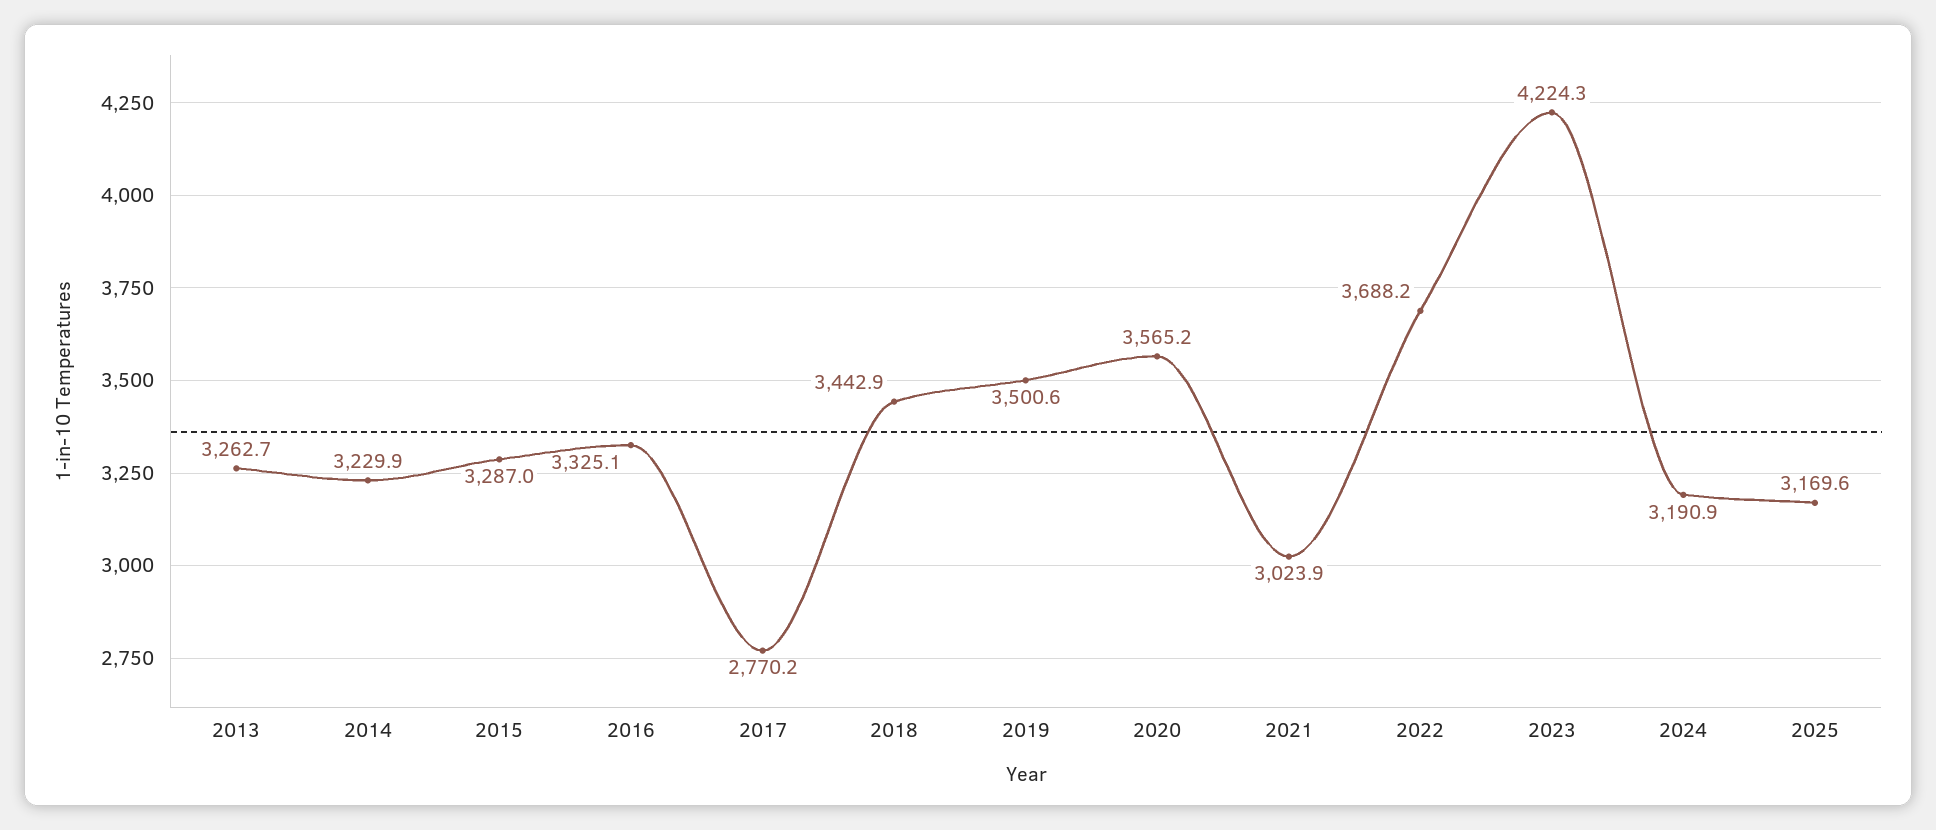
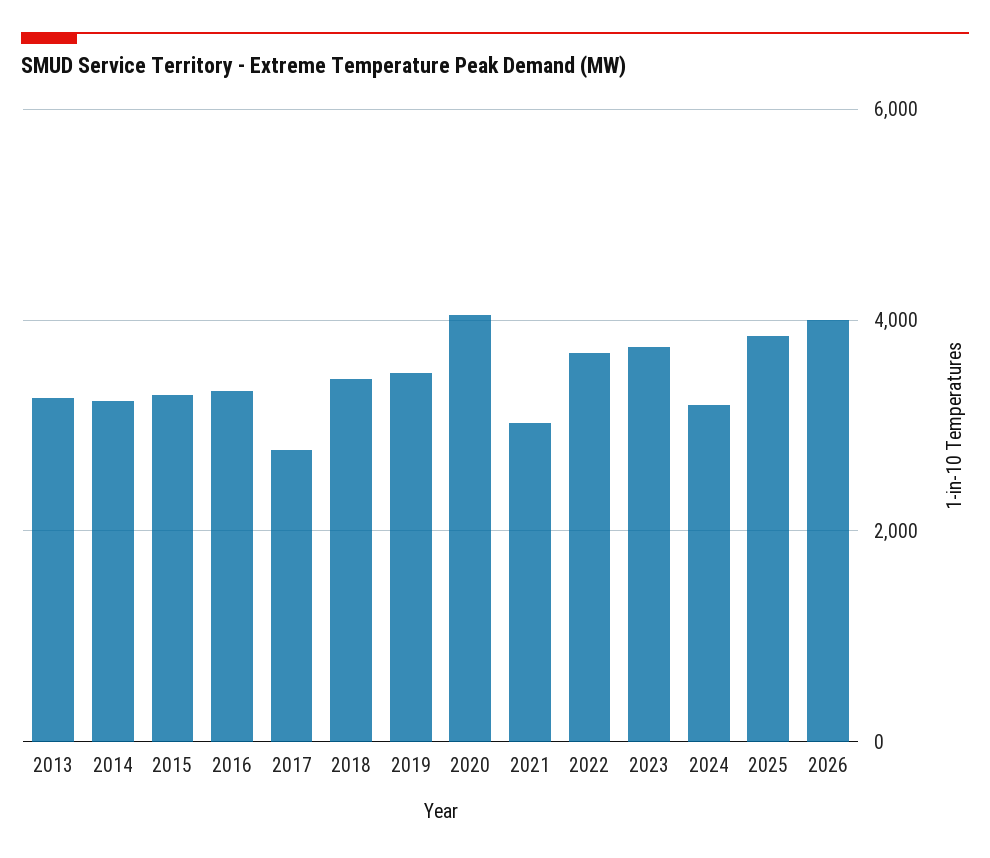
2020: 3565.2 -> 4000
2023: 4224.3 -> 3800
2025: 3169.6 -> 3800
2026: none -> 4000

